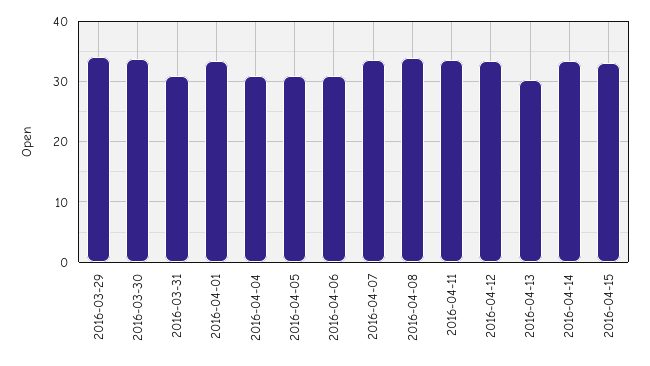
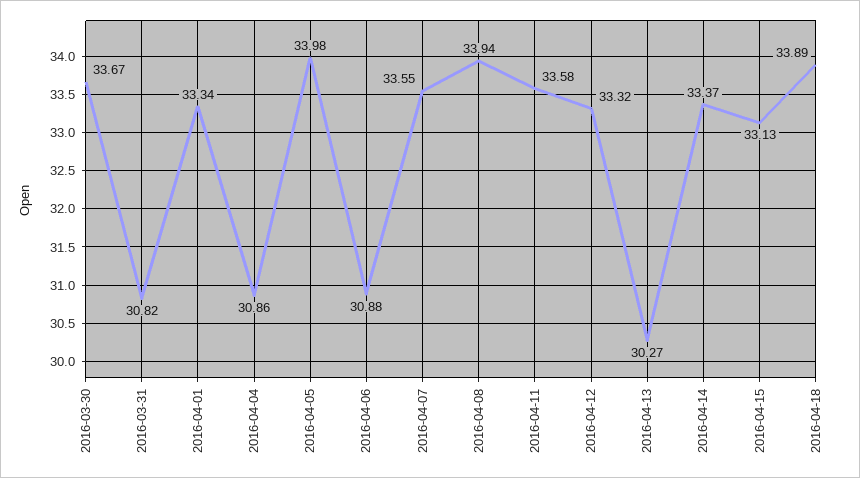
2016-03-29: 34 -> none
2016-04-05: 31 -> 33.98
2016-04-18: none -> 33.89

